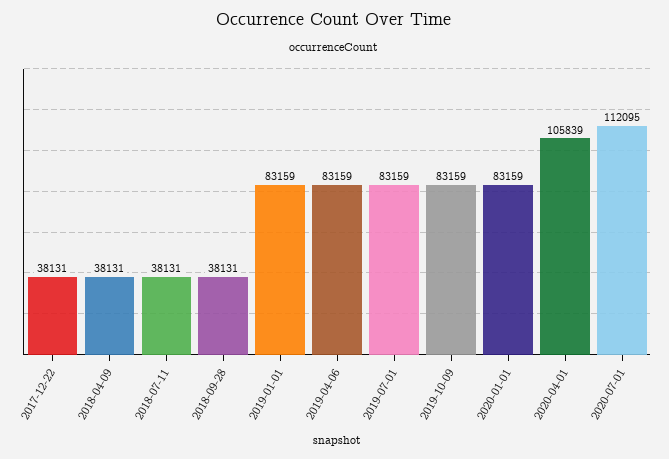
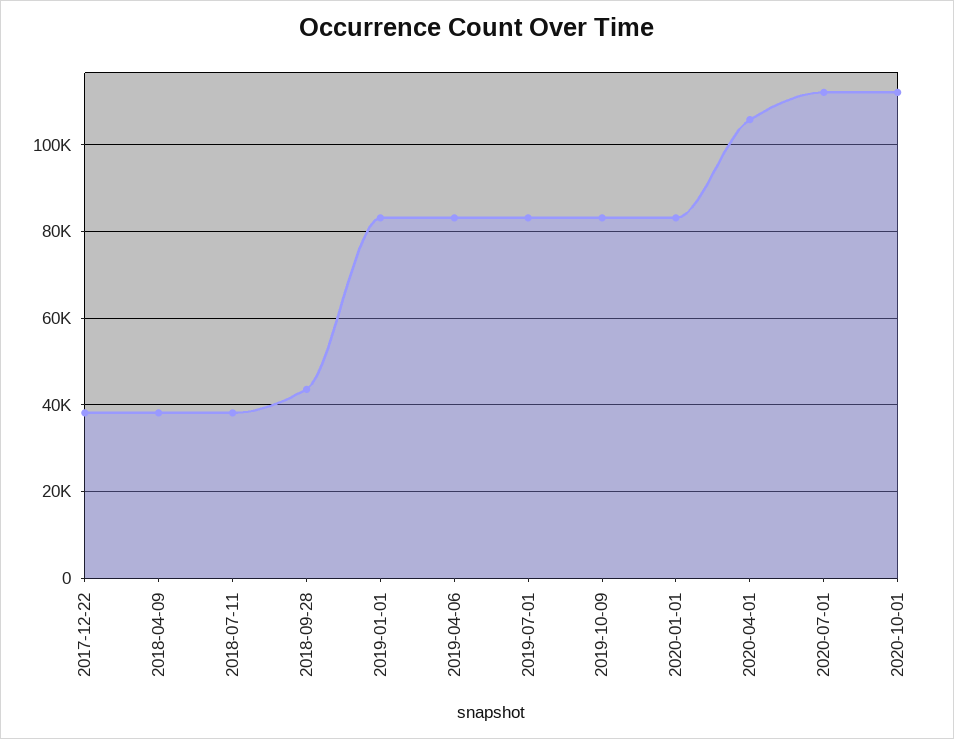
2018-09-28: 38131 -> 44000
2020-10-01: none -> 112000

